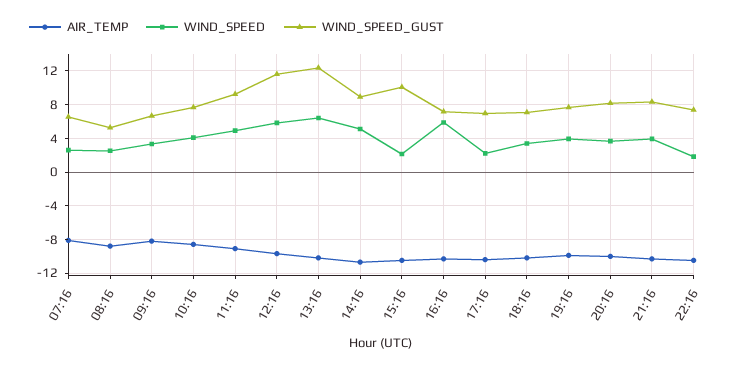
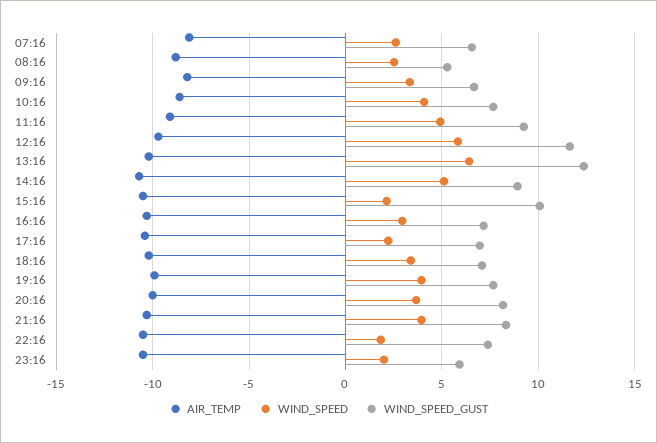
WIND_SPEED, 16:16: 6 -> 3
AIR_TEMP, 23:16: none -> -10.5
WIND_SPEED, 23:16: none -> 2
WIND_SPEED_GUST, 23:16: none -> 6

